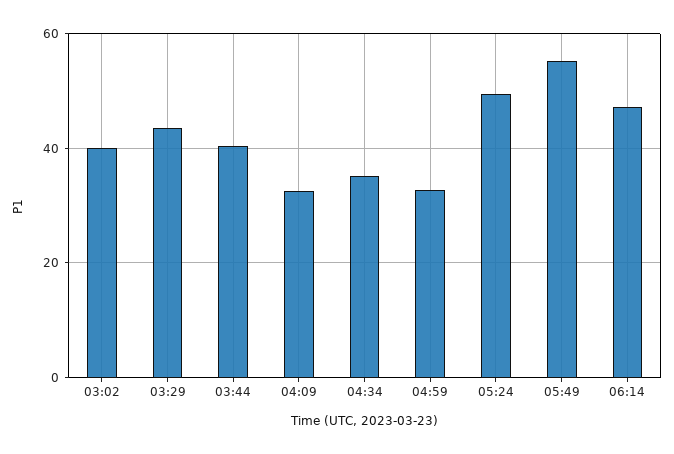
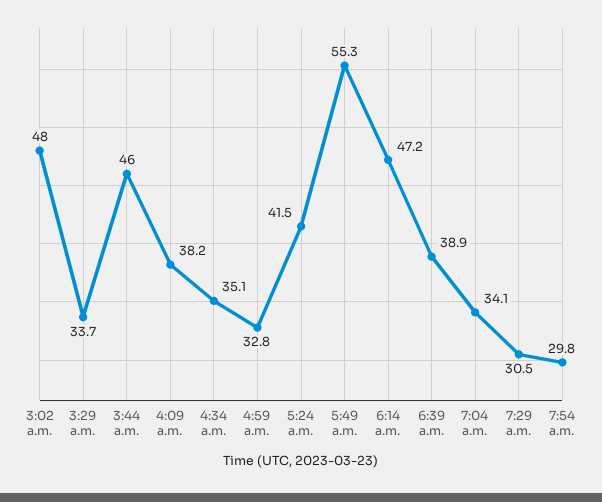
03:02: 40 -> 48
03:29: 44 -> 33.7
03:44: 40 -> 46
04:09: 32 -> 38.2
05:24: 50 -> 41.5
6:39 a.m.: none -> 38.9
7:04 a.m.: none -> 34.1
7:29 a.m.: none -> 30.5
7:54 a.m.: none -> 29.8

